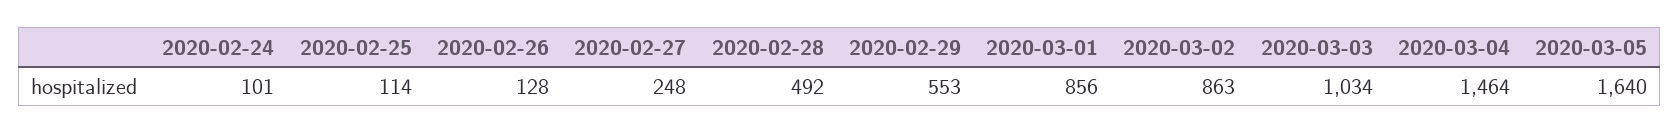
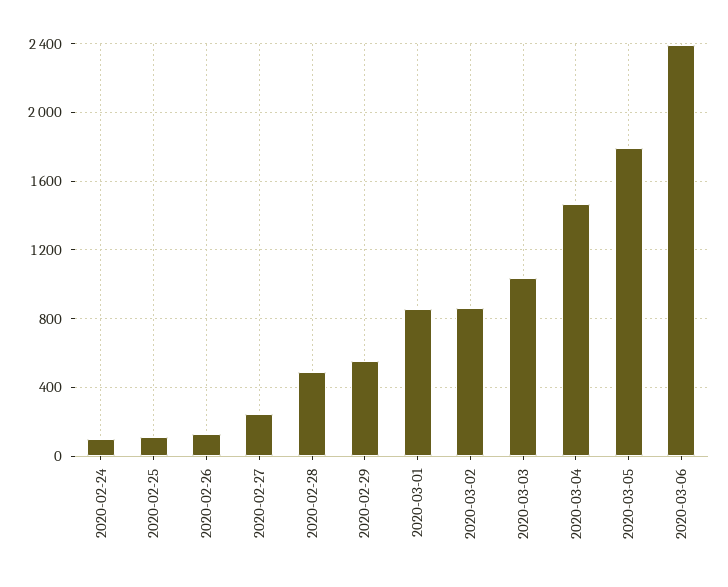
2020-03-05: 1640 -> 1800
2020-03-06: none -> 2400

